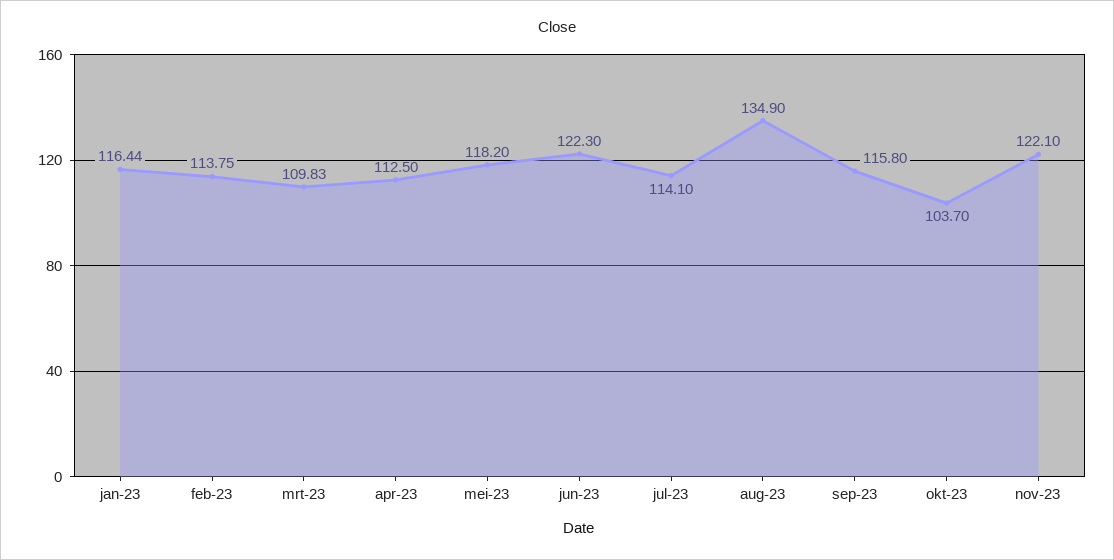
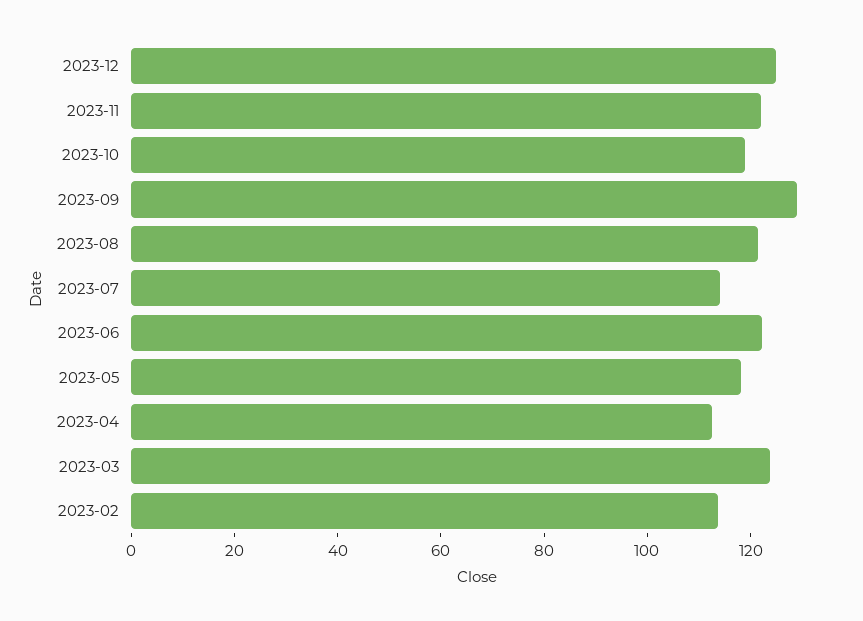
jan-23: 116.44 -> none
mrt-23: 109.83 -> 125
aug-23: 134.9 -> 120
sep-23: 115.8 -> 130
okt-23: 103.7 -> 120
2023-12: none -> 125

